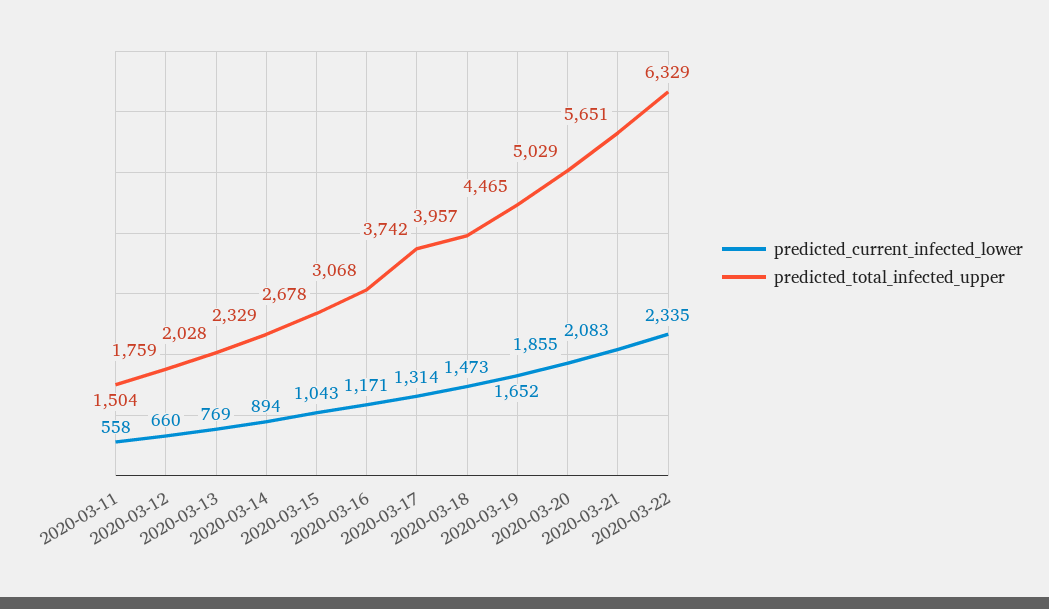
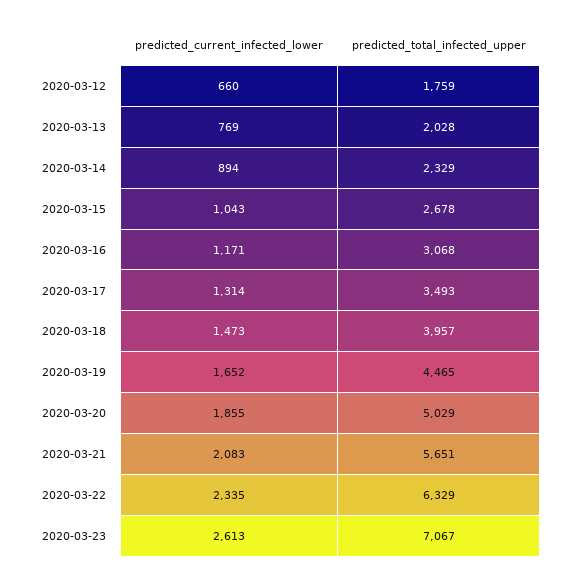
predicted_current_infected_lower, 2020-03-11: 558 -> none
predicted_total_infected_upper, 2020-03-11: 1504 -> none
predicted_total_infected_upper, 2020-03-17: 3742 -> 3493
predicted_current_infected_lower, 2020-03-23: none -> 2613
predicted_total_infected_upper, 2020-03-23: none -> 7067

